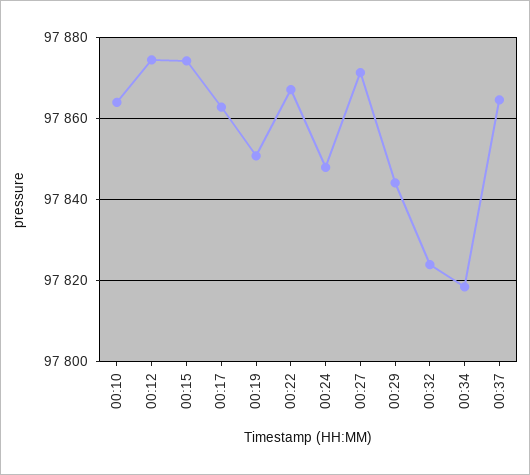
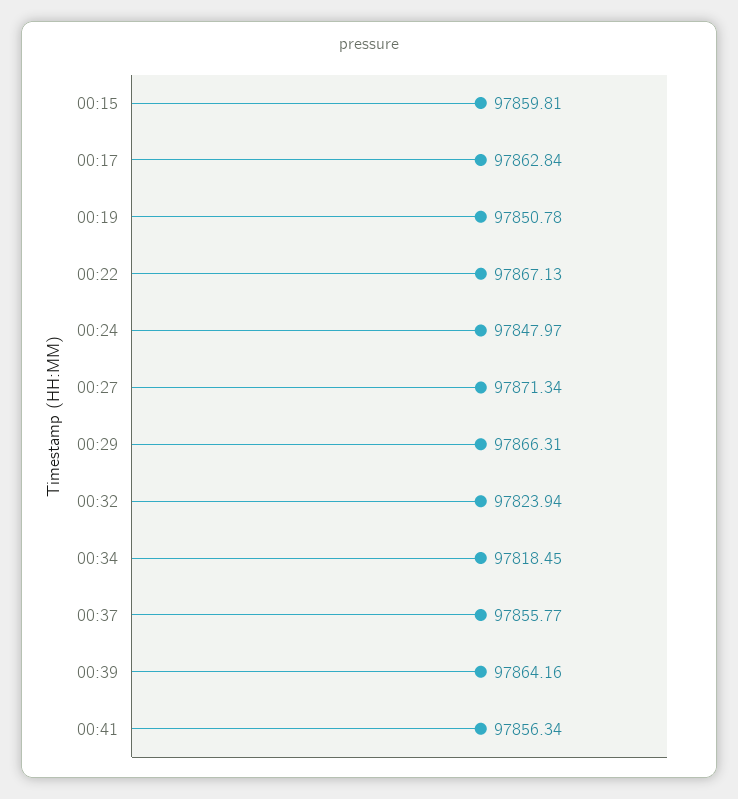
00:10: 97864 -> none
00:12: 97874 -> none
00:15: 97874 -> 97859.81
00:29: 97844 -> 97866.31
00:37: 97864 -> 97855.77
00:39: none -> 97864.16
00:41: none -> 97856.34

